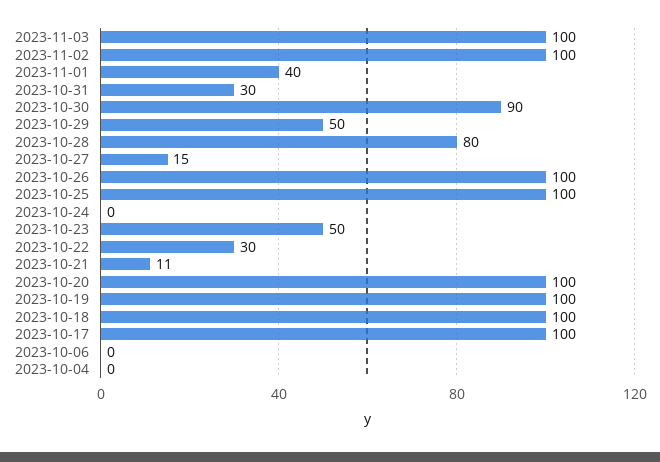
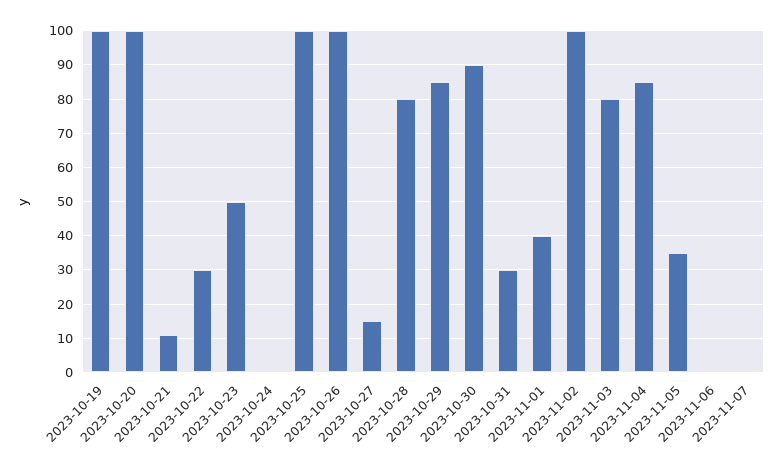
2023-11-03: 100 -> 80
2023-10-29: 50 -> 85
2023-10-18: 100 -> none
2023-10-17: 100 -> none
2023-10-06: 0 -> none
2023-10-04: 0 -> none
2023-11-04: none -> 85
2023-11-05: none -> 35
2023-11-06: none -> 0
2023-11-07: none -> 0

